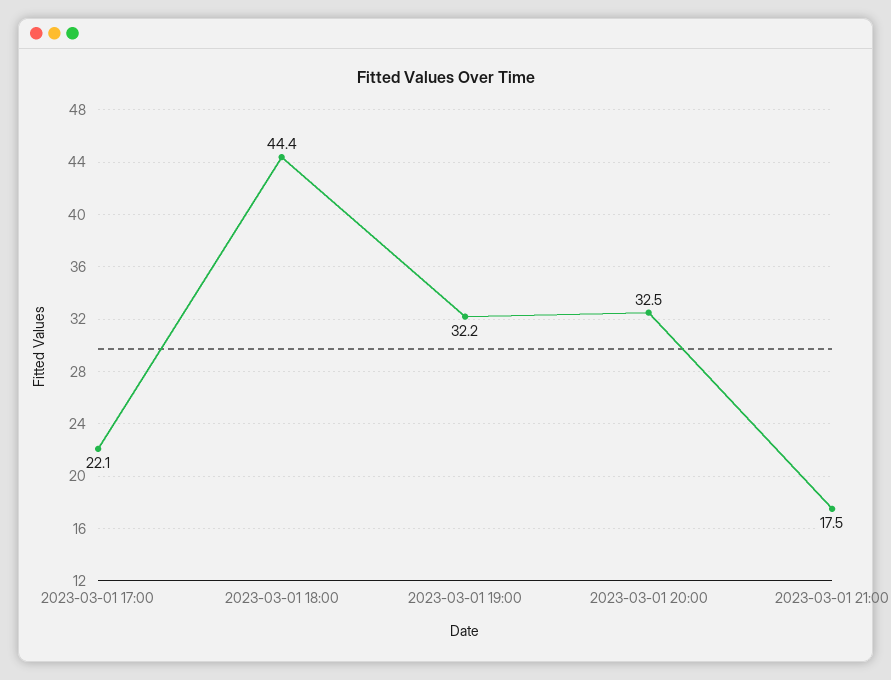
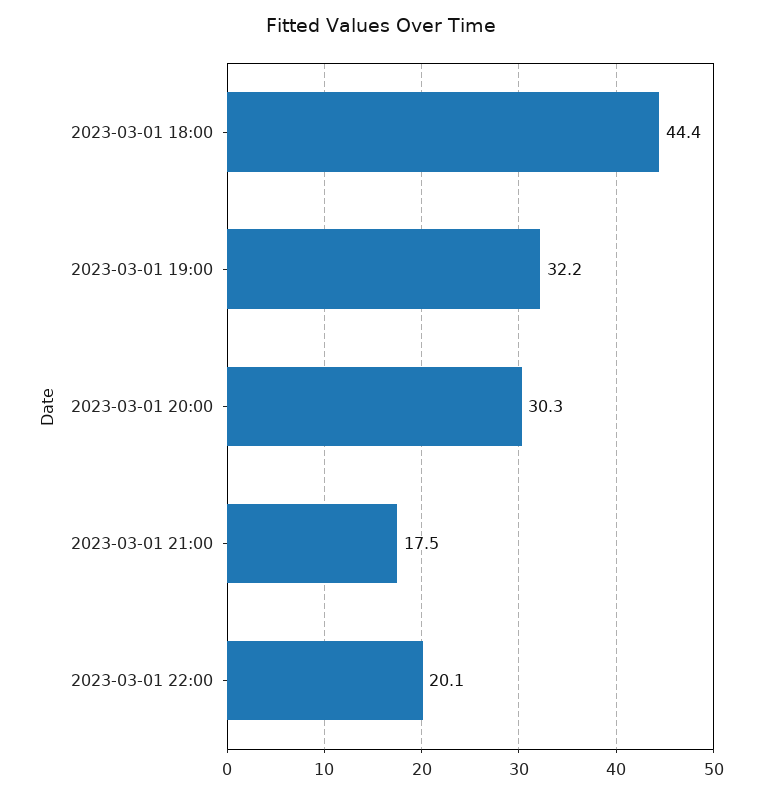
2023-03-01 17:00: 22.1 -> none
2023-03-01 20:00: 32.5 -> 30.3
2023-03-01 22:00: none -> 20.1

